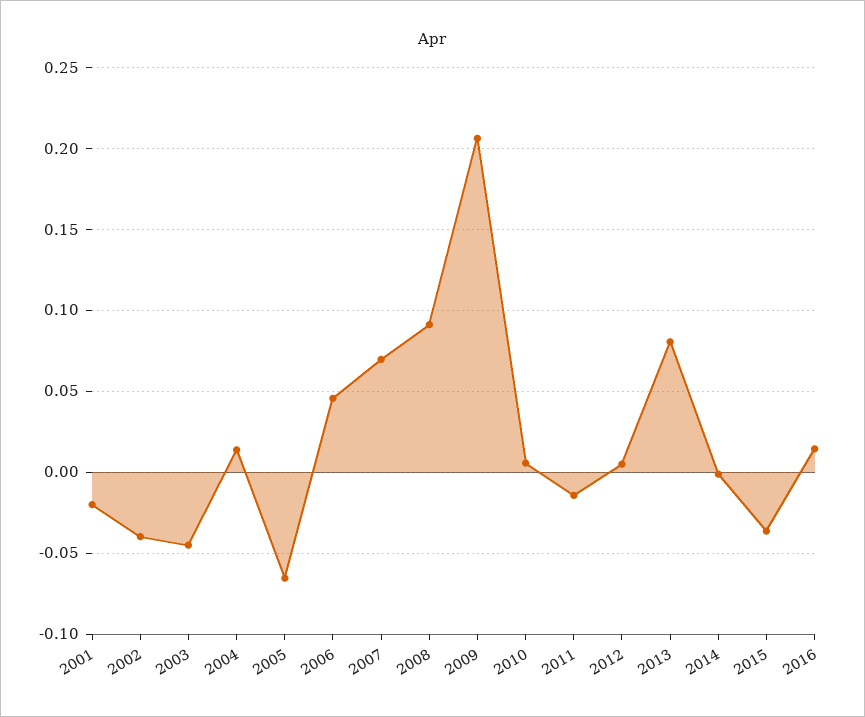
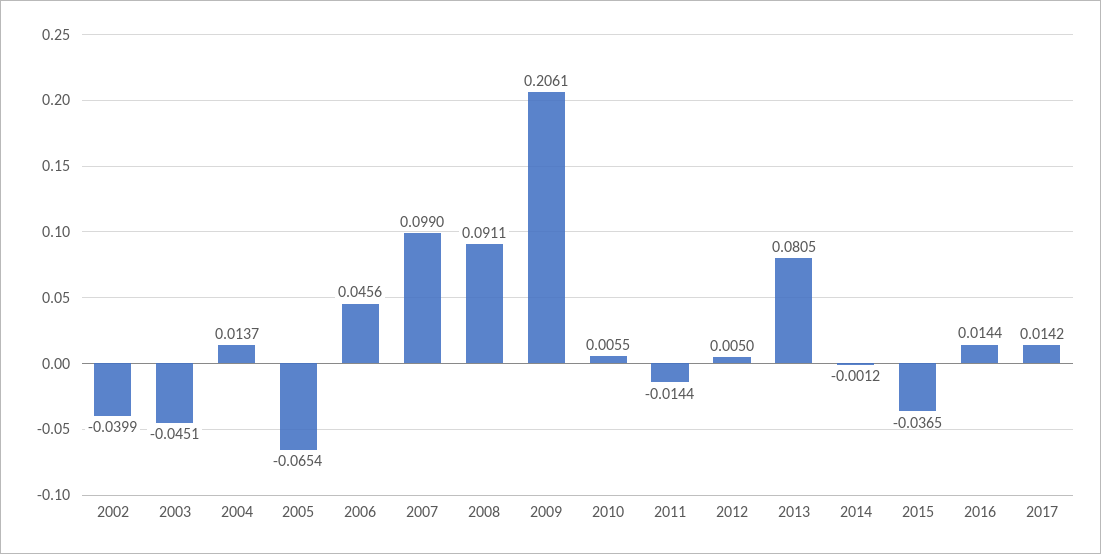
2001: -0.02 -> none
2007: 0.07 -> 0.099
2017: none -> 0.0142

